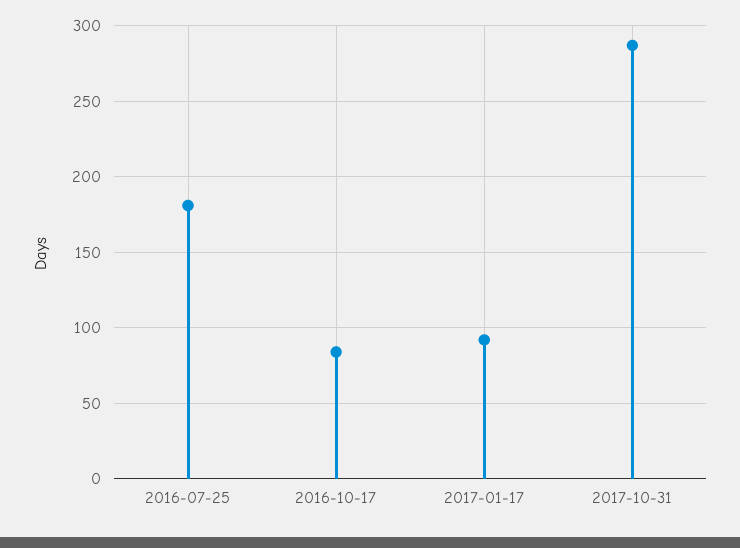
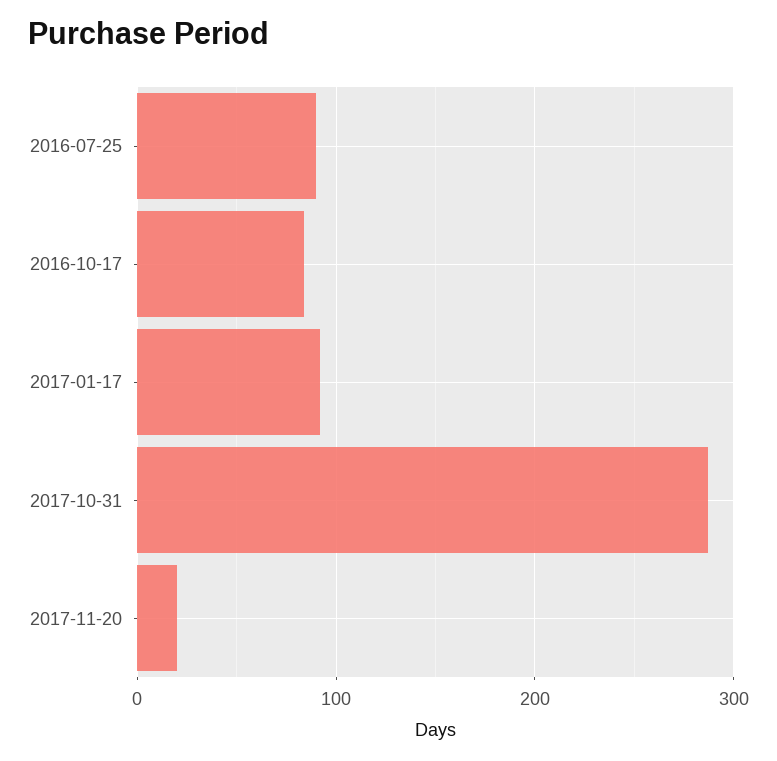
2016-07-25: 180 -> 90
2017-11-20: none -> 20

